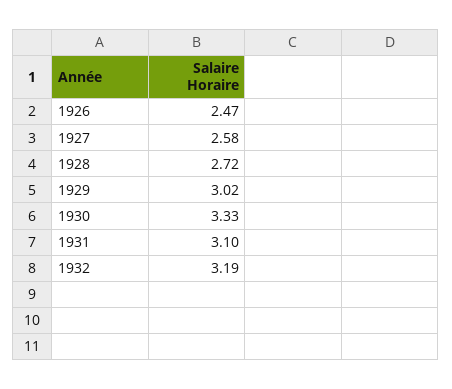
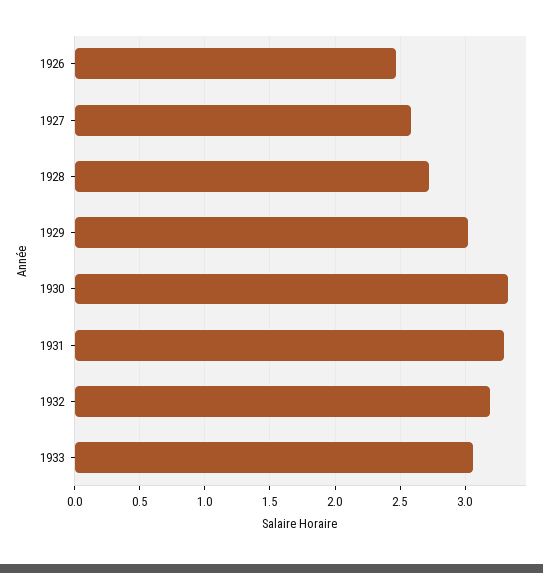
1931: 3.1 -> 3.3
1933: none -> 3.05

